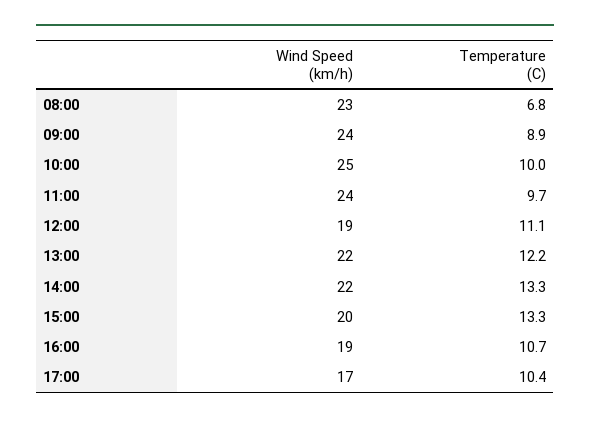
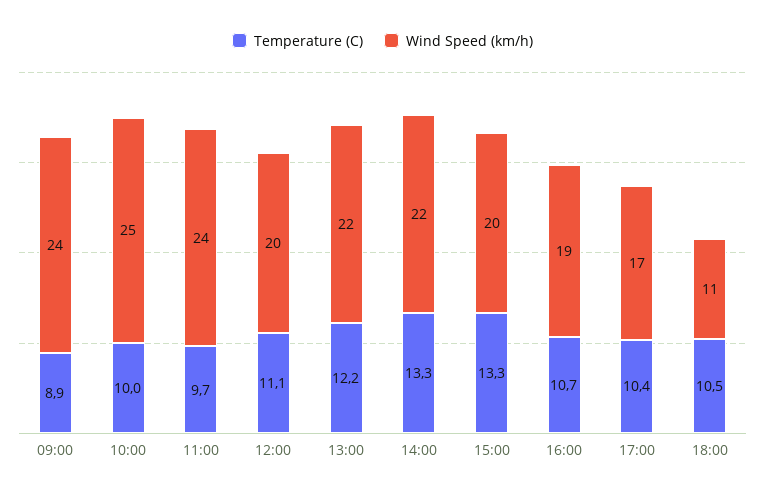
Wind Speed (km/h), 08:00: 23 -> none
Temperature (C), 08:00: 6.8 -> none
Wind Speed (km/h), 12:00: 19 -> 20
Temperature (C), 18:00: none -> 10.5
Wind Speed (km/h), 18:00: none -> 11

